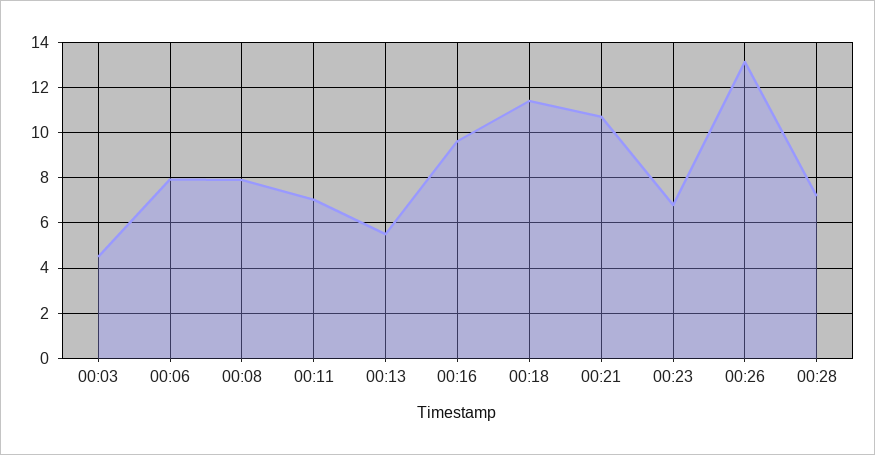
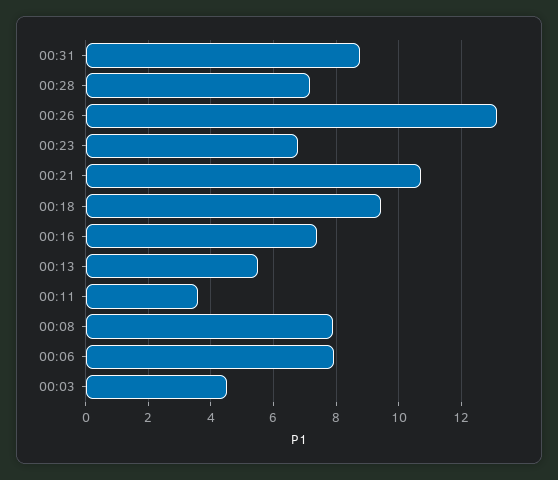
00:11: 7 -> 3.6
00:16: 9.5 -> 7.4
00:18: 11.5 -> 9.4
00:31: none -> 8.8

